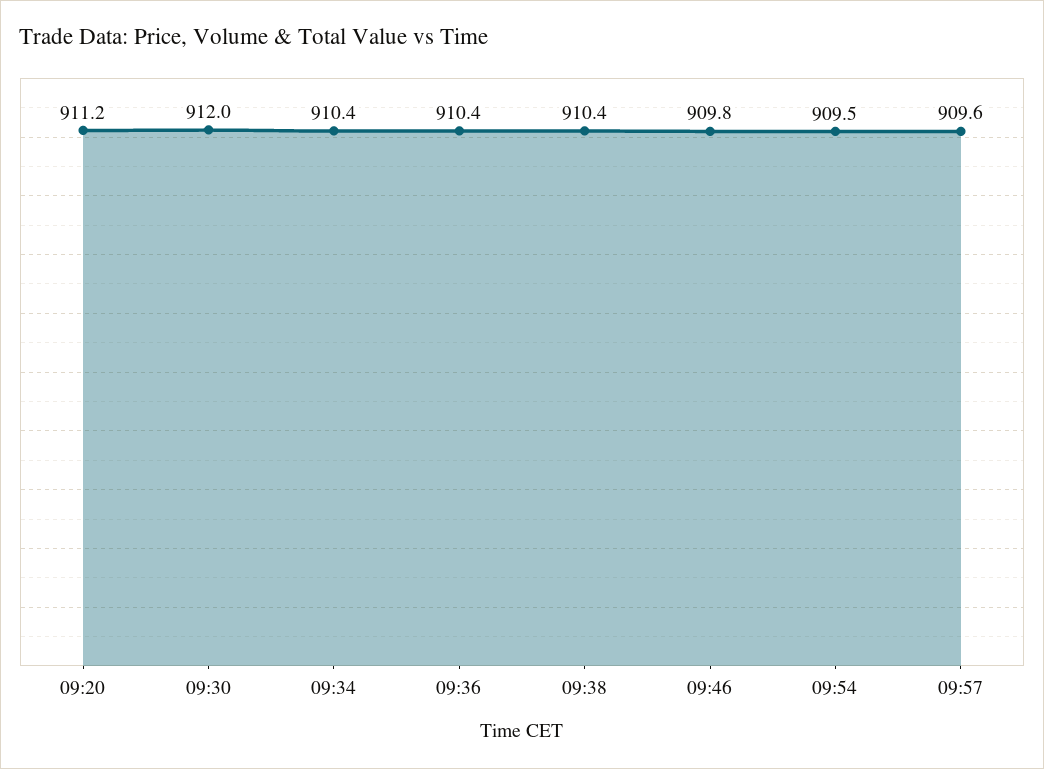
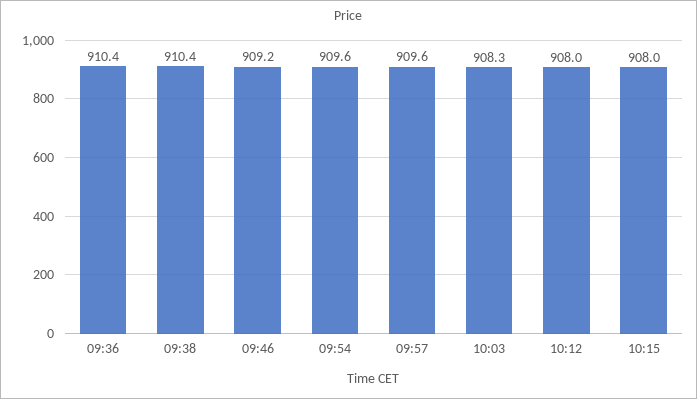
09:20: 911.2 -> none
09:30: 912 -> none
09:34: 910.4 -> none
09:46: 909.8 -> 909.2
09:54: 909.5 -> 909.6
10:03: none -> 908.3
10:12: none -> 908
10:15: none -> 908

